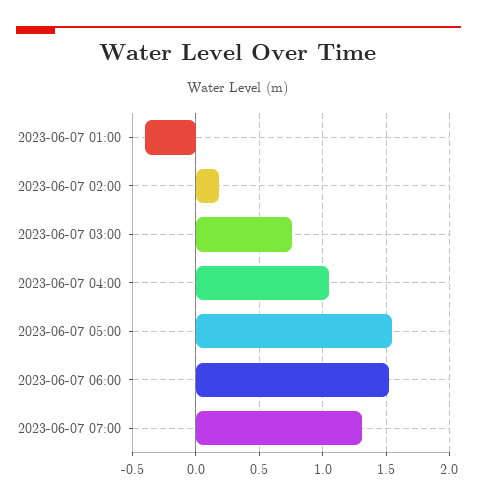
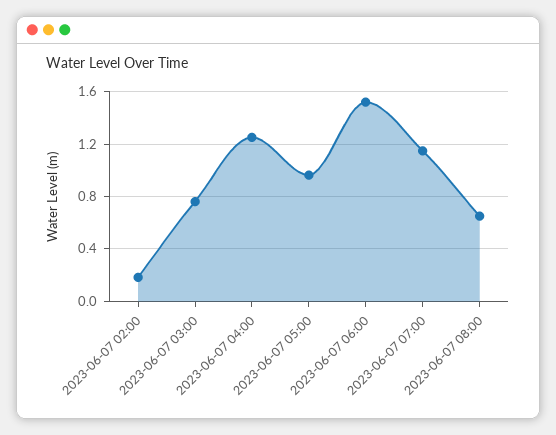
2023-06-07 01:00: -0.4 -> none
2023-06-07 04:00: 1.05 -> 1.25
2023-06-07 05:00: 1.55 -> 0.95
2023-06-07 07:00: 1.3 -> 1.15
2023-06-07 08:00: none -> 0.65

